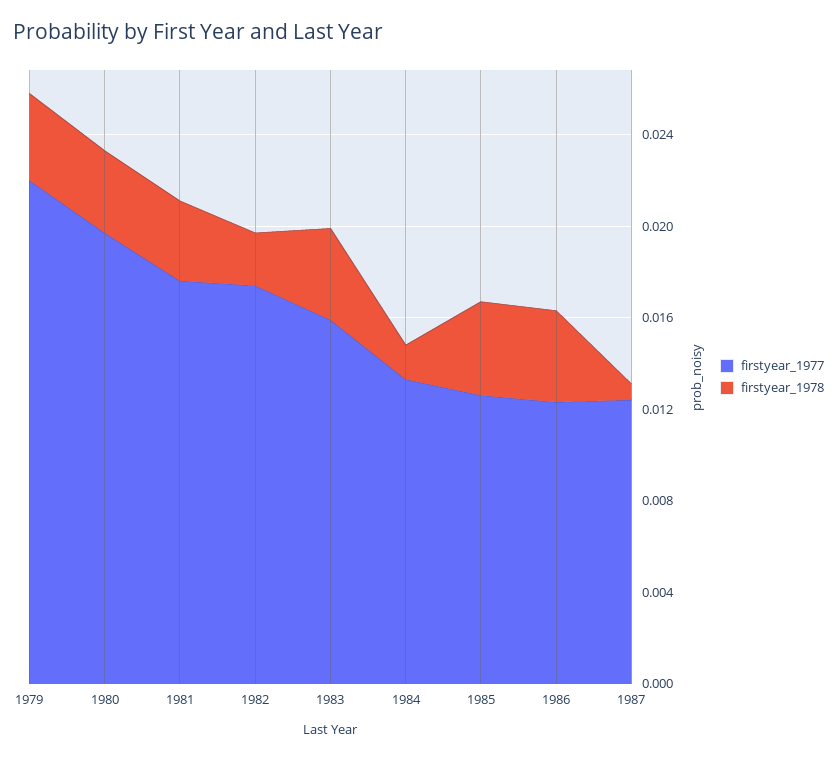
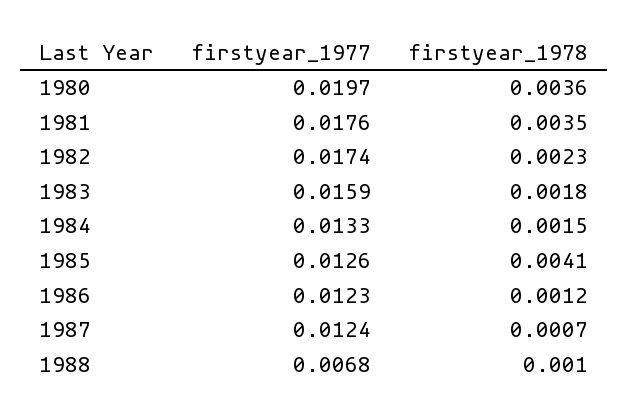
firstyear_1977, 1979: 0.022 -> none
firstyear_1978, 1979: 0.004 -> none
firstyear_1978, 1983: 0.004 -> 0.0018
firstyear_1978, 1986: 0.004 -> 0.0012
firstyear_1977, 1988: none -> 0.0068
firstyear_1978, 1988: none -> 0.001

